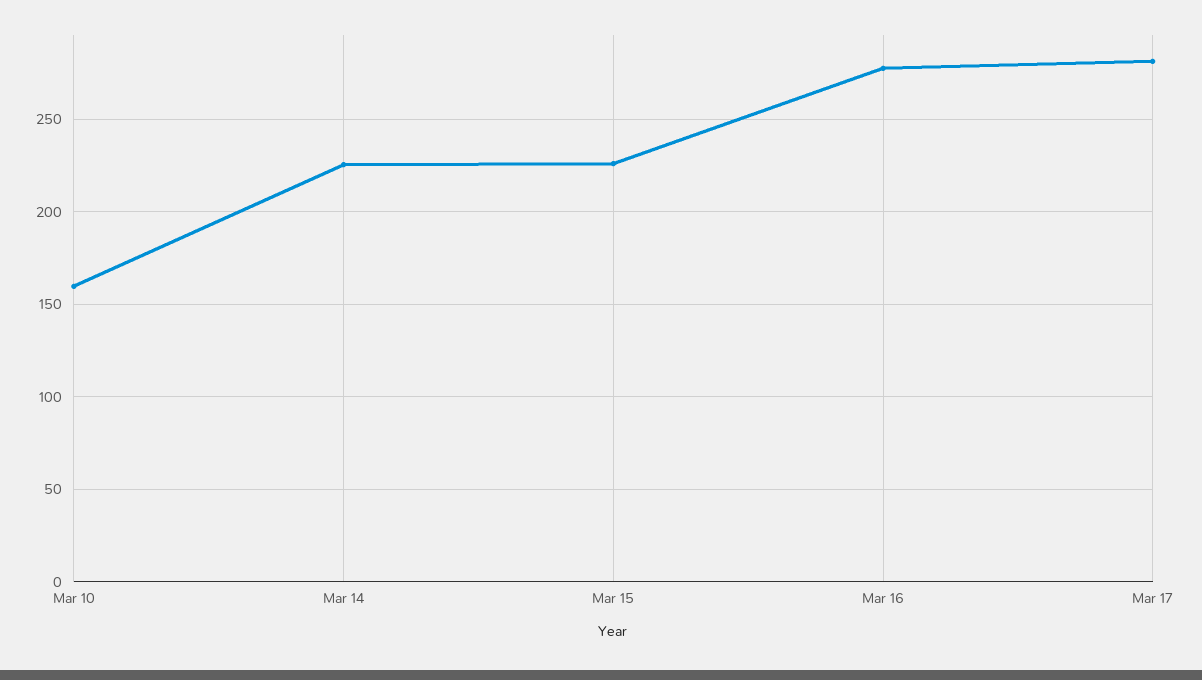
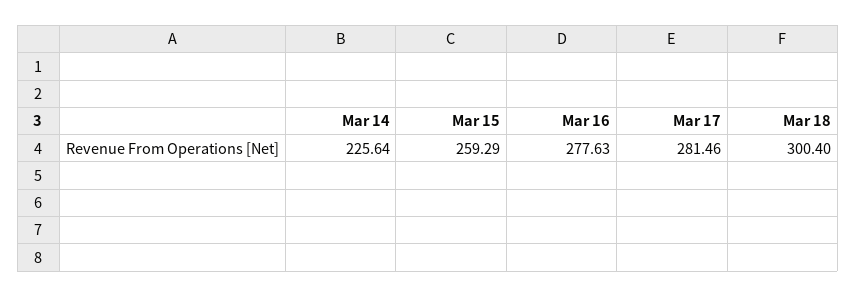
Mar 10: 160 -> none
Mar 15: 225 -> 259.29
Mar 18: none -> 300.4

